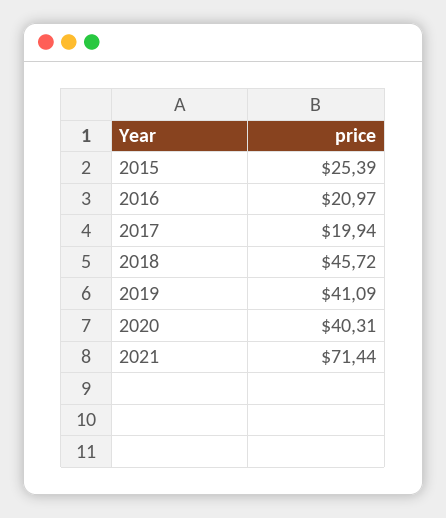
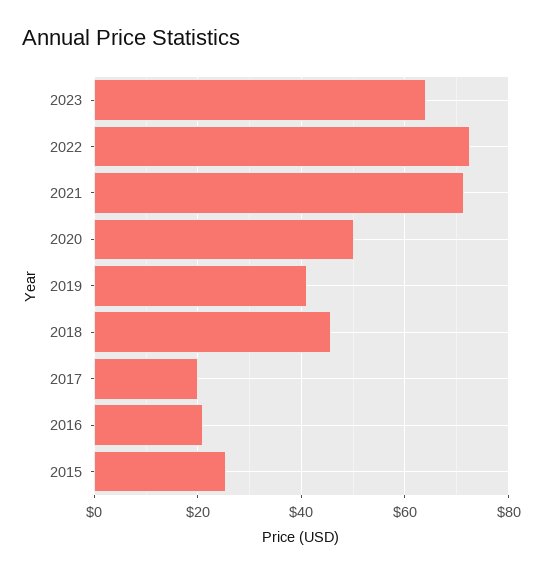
2020: 40.31 -> 50
2023: none -> 64
2022: none -> 72

